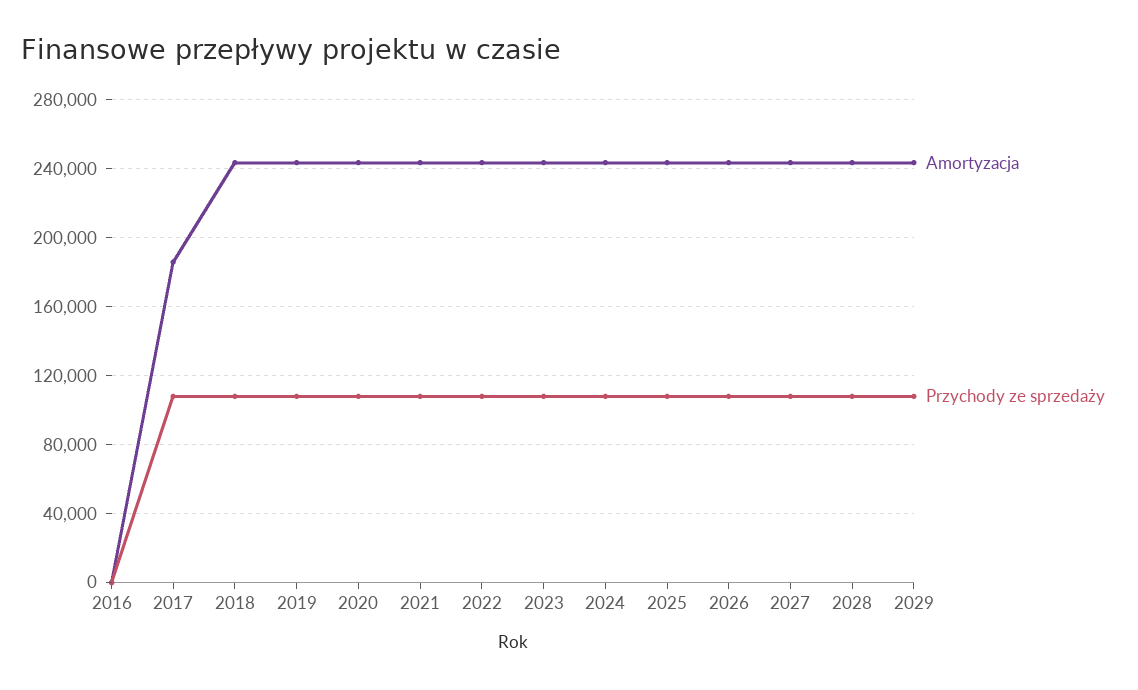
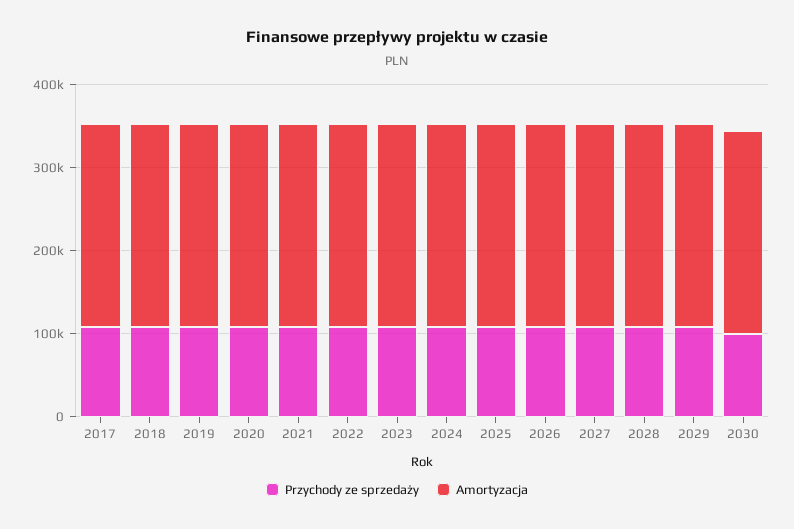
Amortyzacja, 2016: 0 -> none
Przychody ze sprzedaży, 2016: 0 -> none
Amortyzacja, 2017: 185000 -> 240000
Przychody ze sprzedaży, 2030: none -> 100000
Amortyzacja, 2030: none -> 240000

